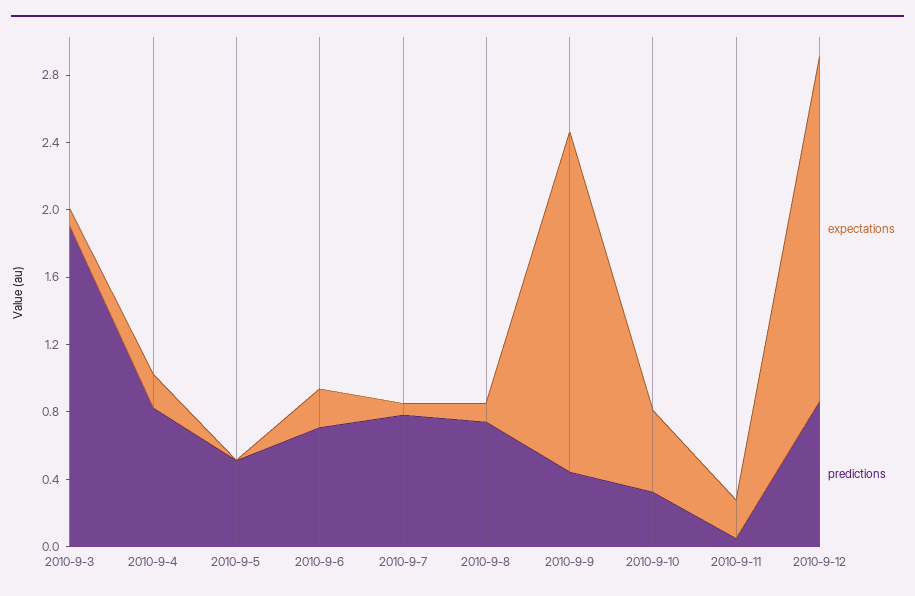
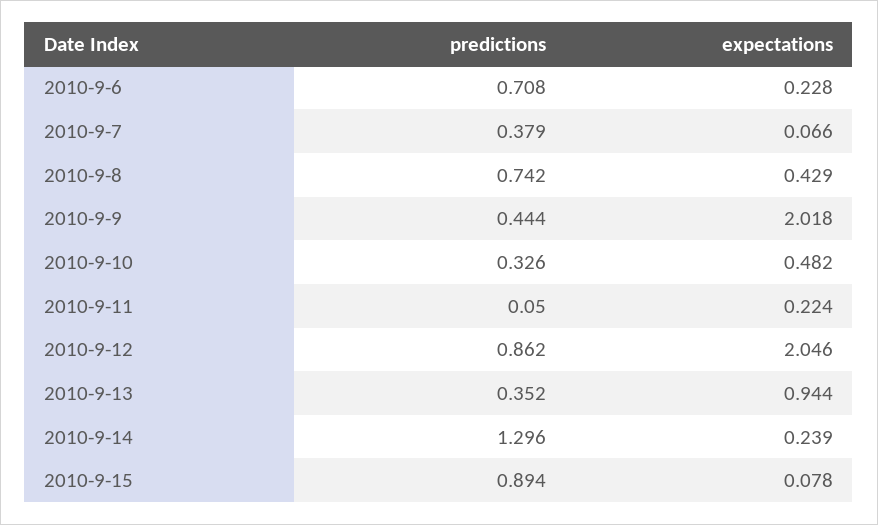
expectations, 2010-9-3: 0.1 -> none
predictions, 2010-9-3: 1.9 -> none
expectations, 2010-9-4: 0.2 -> none
predictions, 2010-9-4: 0.8 -> none
expectations, 2010-9-5: 0 -> none
predictions, 2010-9-5: 0.5 -> none
predictions, 2010-9-7: 0.8 -> 0.379
expectations, 2010-9-8: 0.1 -> 0.429
predictions, 2010-9-13: none -> 0.352
expectations, 2010-9-13: none -> 0.944
predictions, 2010-9-14: none -> 1.296
expectations, 2010-9-14: none -> 0.239
predictions, 2010-9-15: none -> 0.894
expectations, 2010-9-15: none -> 0.078

